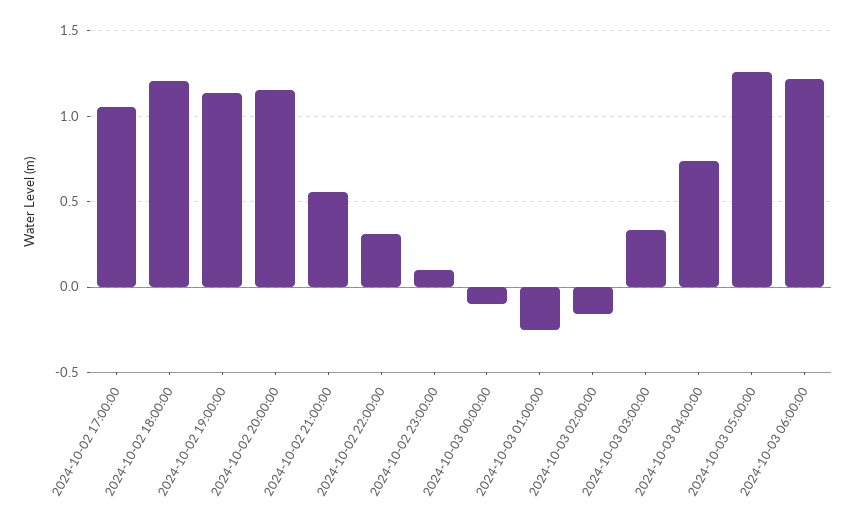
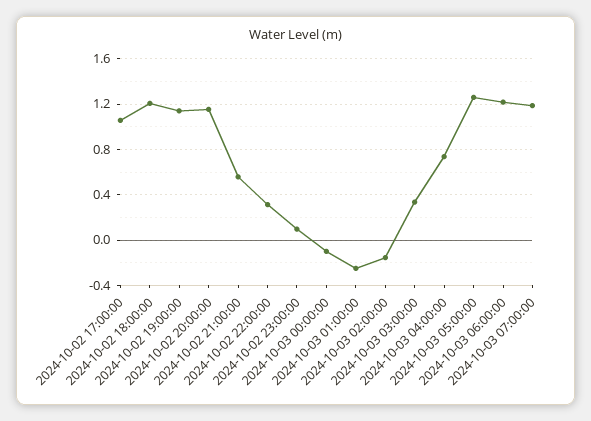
2024-10-03 07:00:00: none -> 1.2

